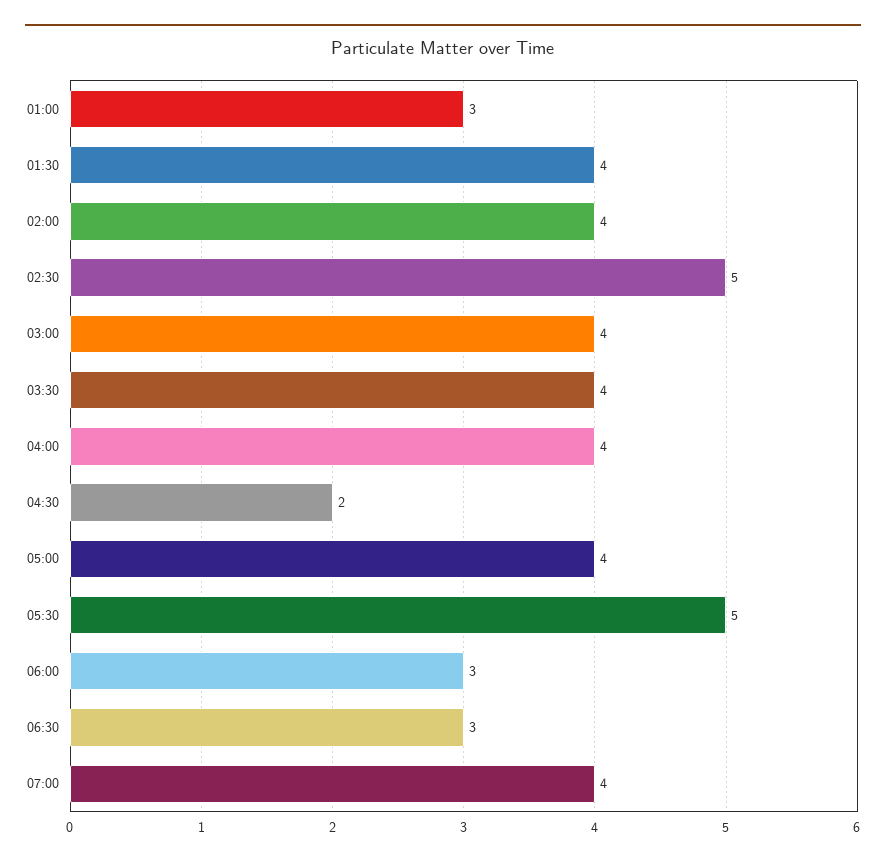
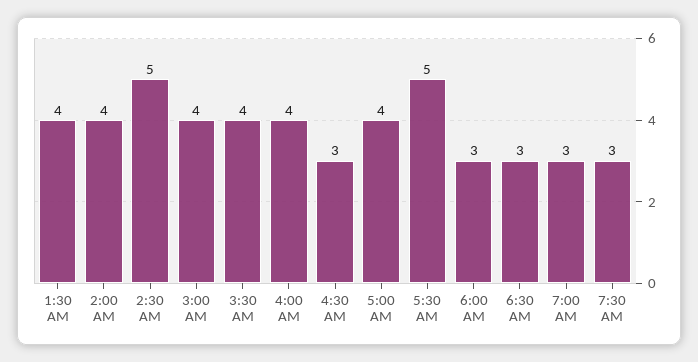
01:00: 3 -> none
04:30: 2 -> 3
07:00: 4 -> 3
7:30 AM: none -> 3

